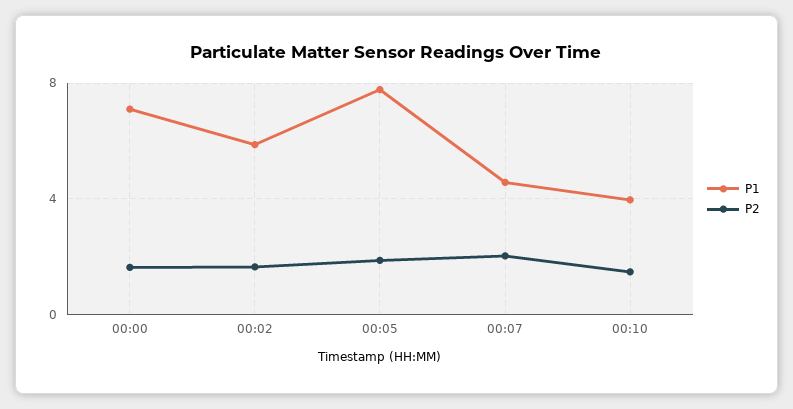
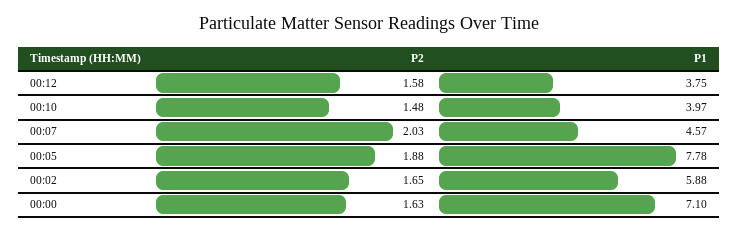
P2, 00:12: none -> 1.58
P1, 00:12: none -> 3.75

